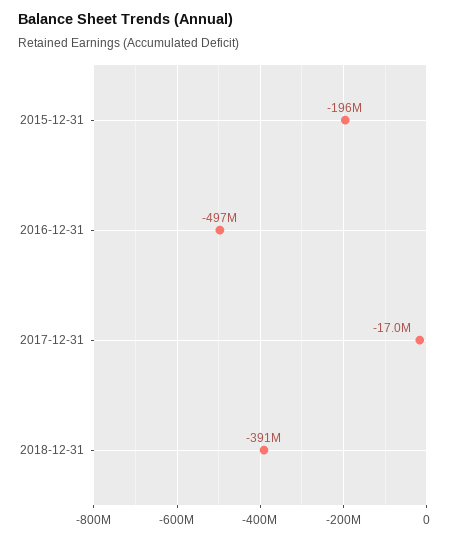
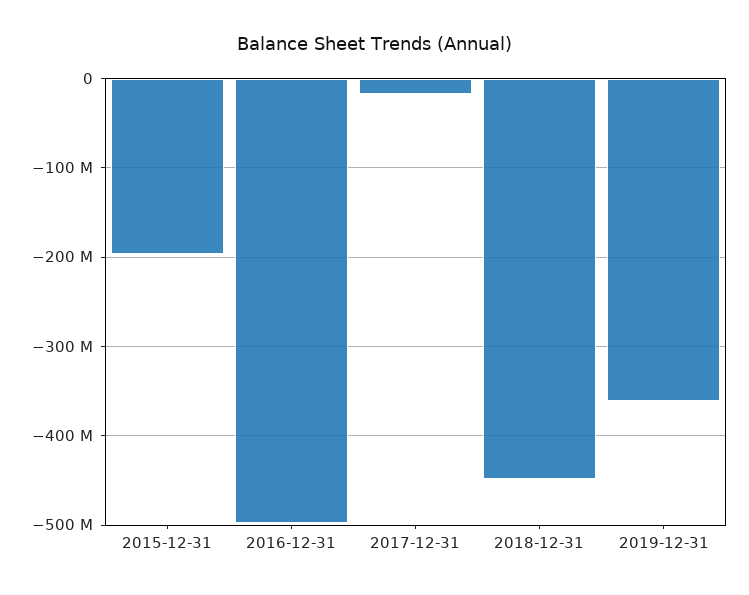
2018-12-31: -391000000 -> -450000000
2019-12-31: none -> -360000000

